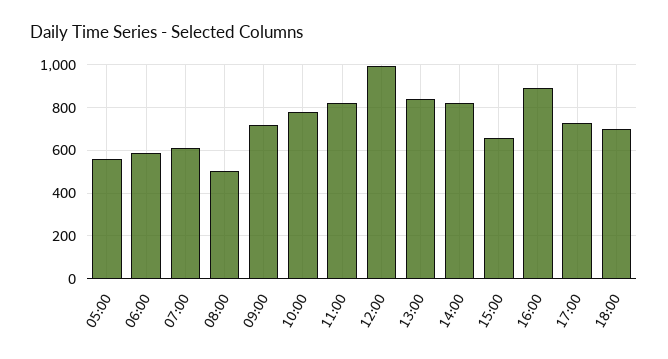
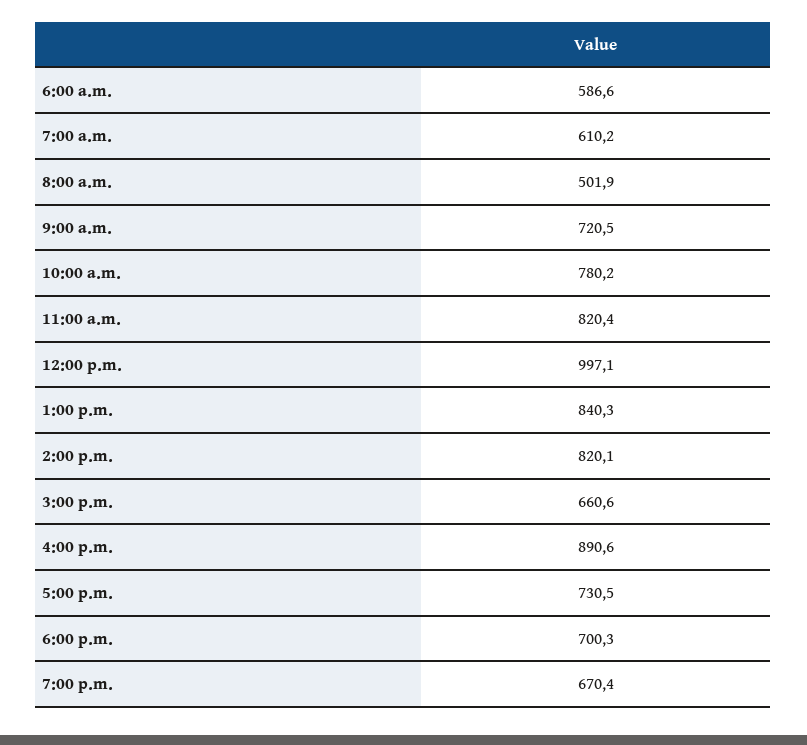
05:00: 550 -> none
7:00 p.m.: none -> 670.4

